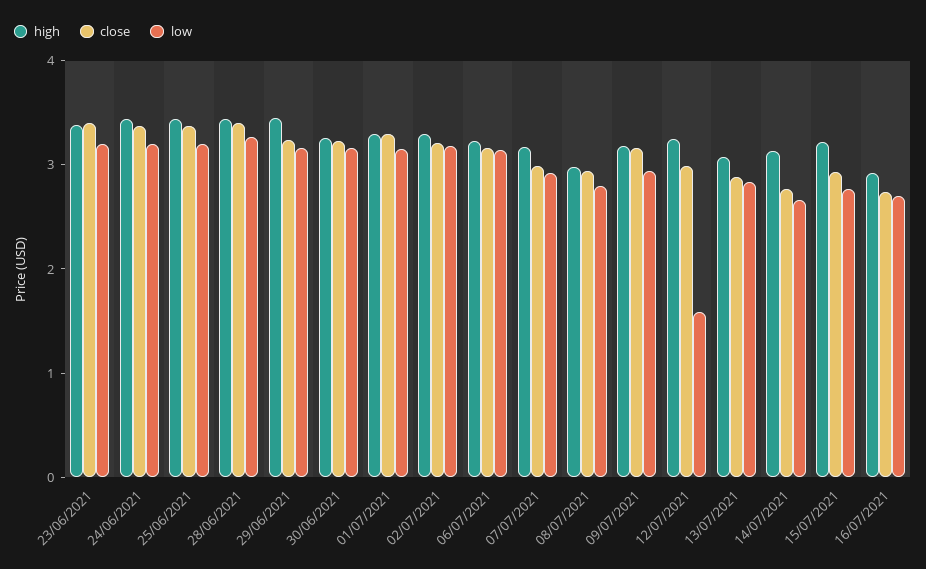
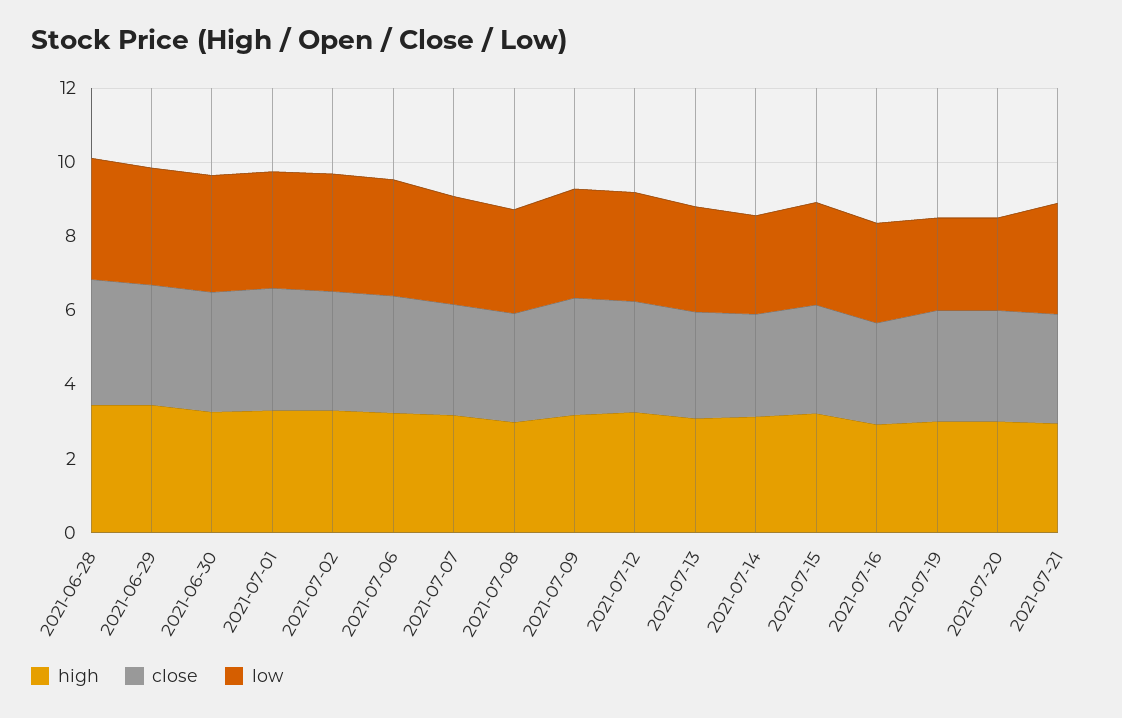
high, 23/06/2021: 3.4 -> none
close, 23/06/2021: 3.4 -> none
low, 23/06/2021: 3.2 -> none
high, 24/06/2021: 3.4 -> none
close, 24/06/2021: 3.4 -> none
low, 24/06/2021: 3.2 -> none
high, 25/06/2021: 3.4 -> none
close, 25/06/2021: 3.4 -> none
low, 25/06/2021: 3.2 -> none
low, 12/07/2021: 1.6 -> 3
high, 2021-07-19: none -> 3
close, 2021-07-19: none -> 3
low, 2021-07-19: none -> 2.5
high, 2021-07-20: none -> 3
close, 2021-07-20: none -> 3
low, 2021-07-20: none -> 2.5
high, 2021-07-21: none -> 3
close, 2021-07-21: none -> 3
low, 2021-07-21: none -> 3

